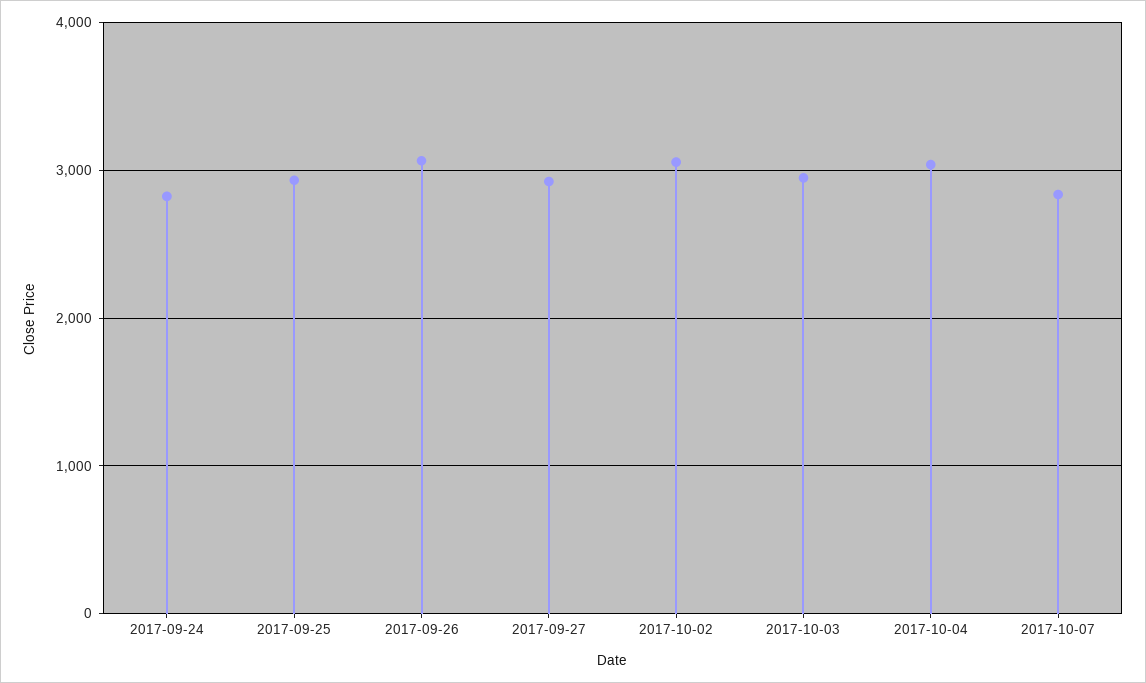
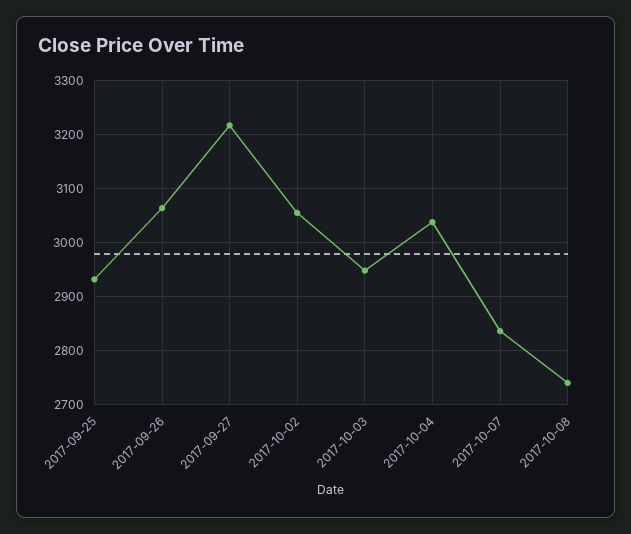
2017-09-24: 2800 -> none
2017-09-27: 2900 -> 3220
2017-10-08: none -> 2740

